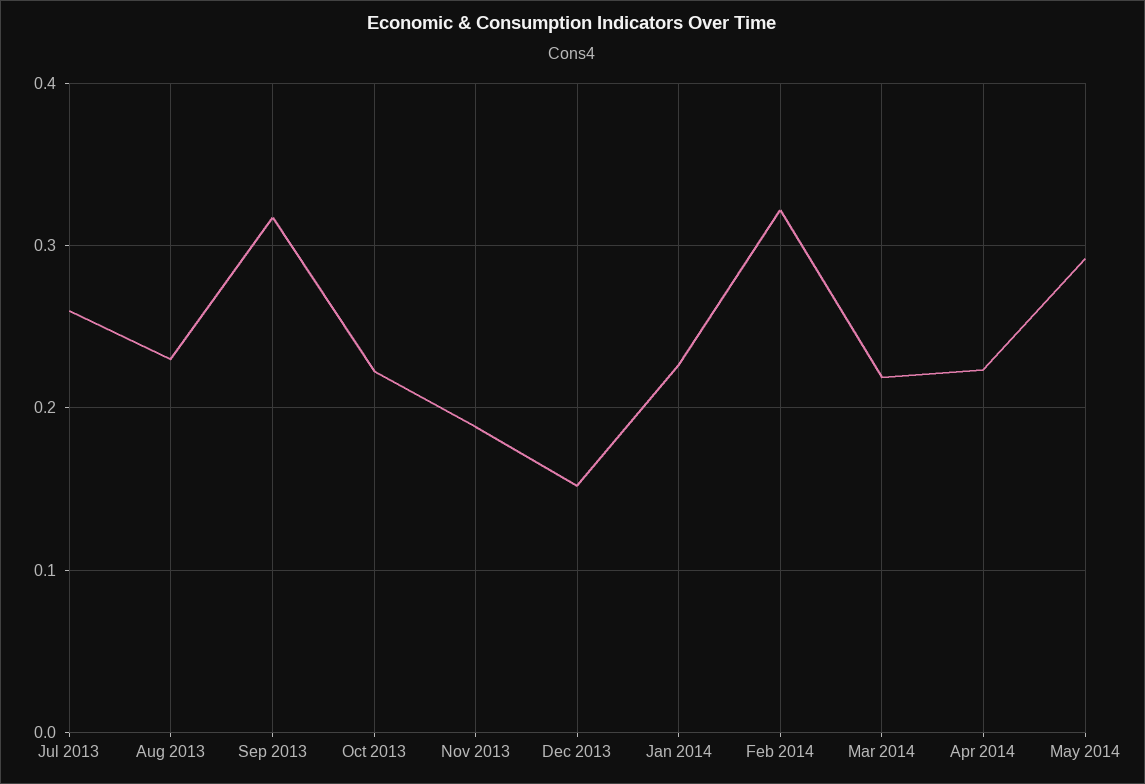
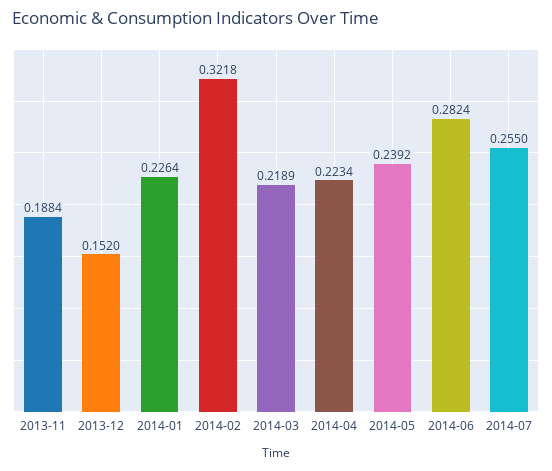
Jul 2013: 0.26 -> none
Aug 2013: 0.23 -> none
Sep 2013: 0.32 -> none
Oct 2013: 0.22 -> none
May 2014: 0.29 -> 0.2392
2014-06: none -> 0.2824
2014-07: none -> 0.255

